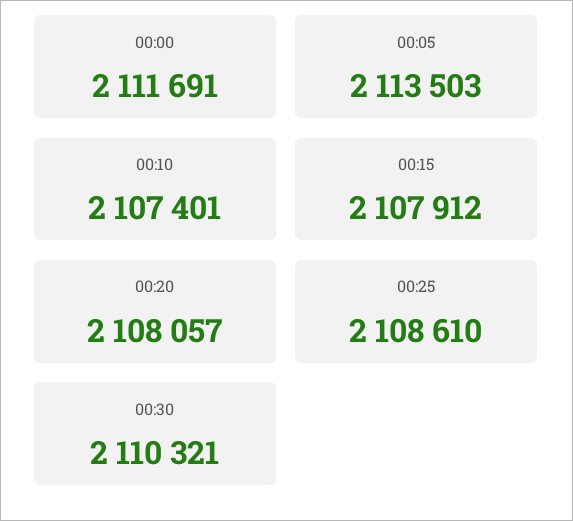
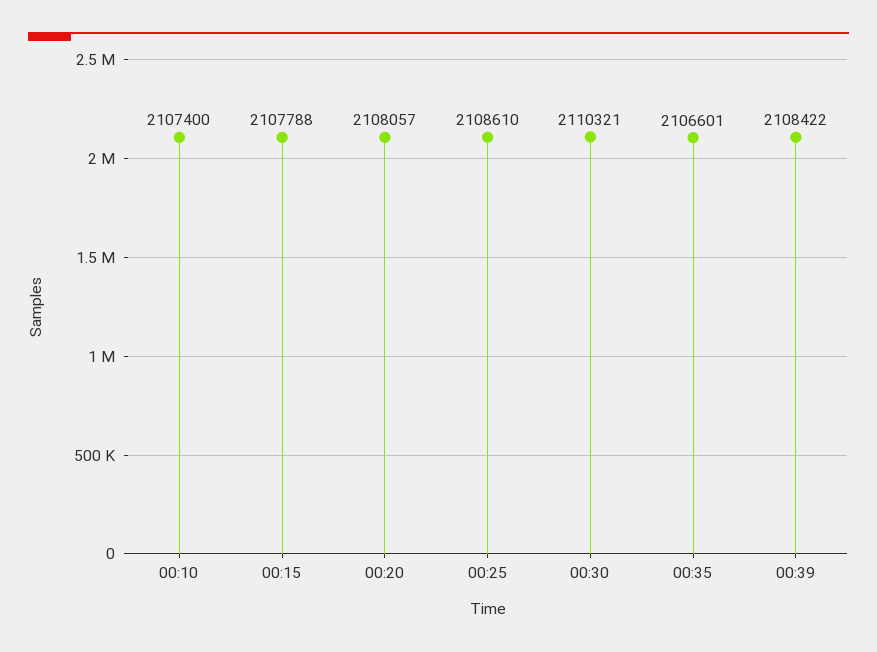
00:00: 2111691 -> none
00:05: 2113503 -> none
00:10: 2107401 -> 2107400
00:15: 2107912 -> 2107788
00:35: none -> 2106601
00:39: none -> 2108422

